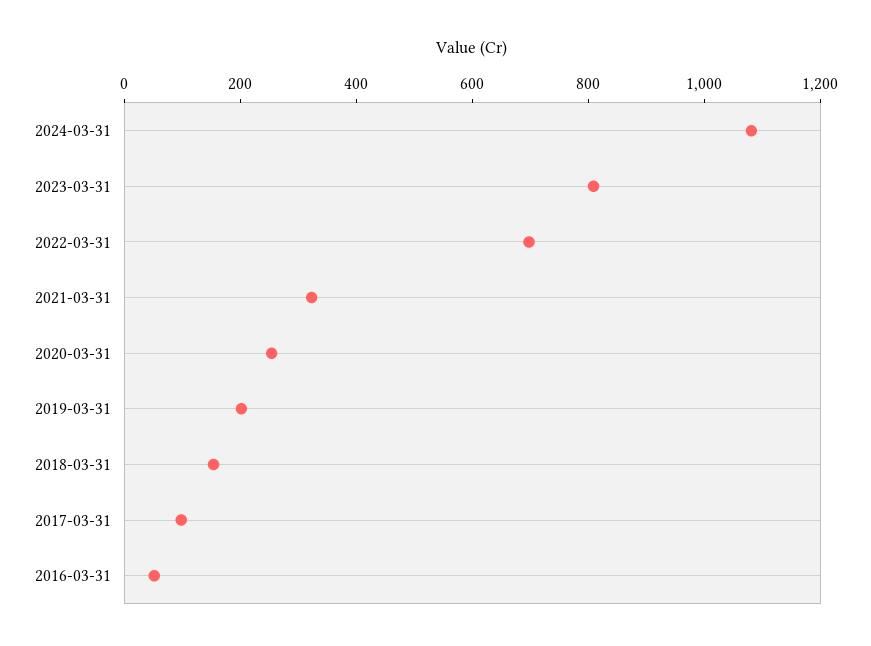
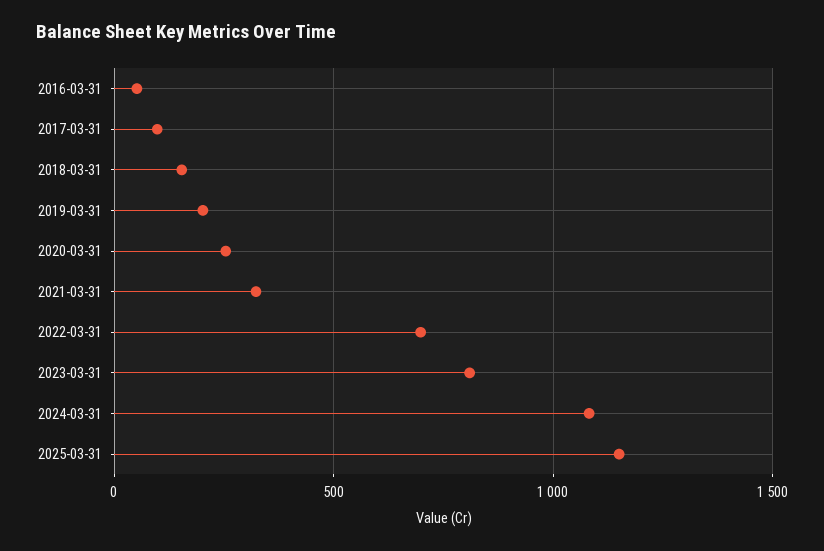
2025-03-31: none -> 1150

